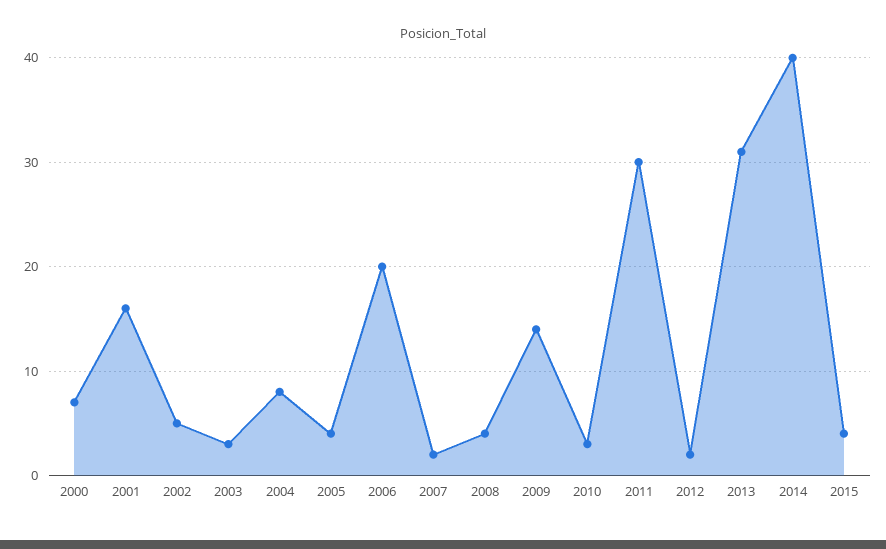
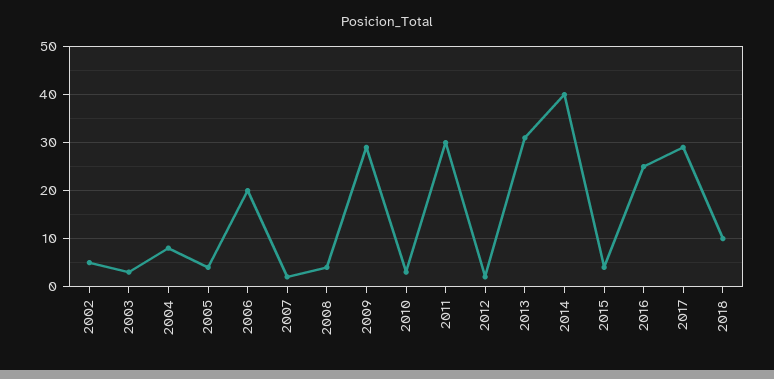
2000: 7 -> none
2001: 16 -> none
2009: 14 -> 30
2016: none -> 25
2017: none -> 30
2018: none -> 10

